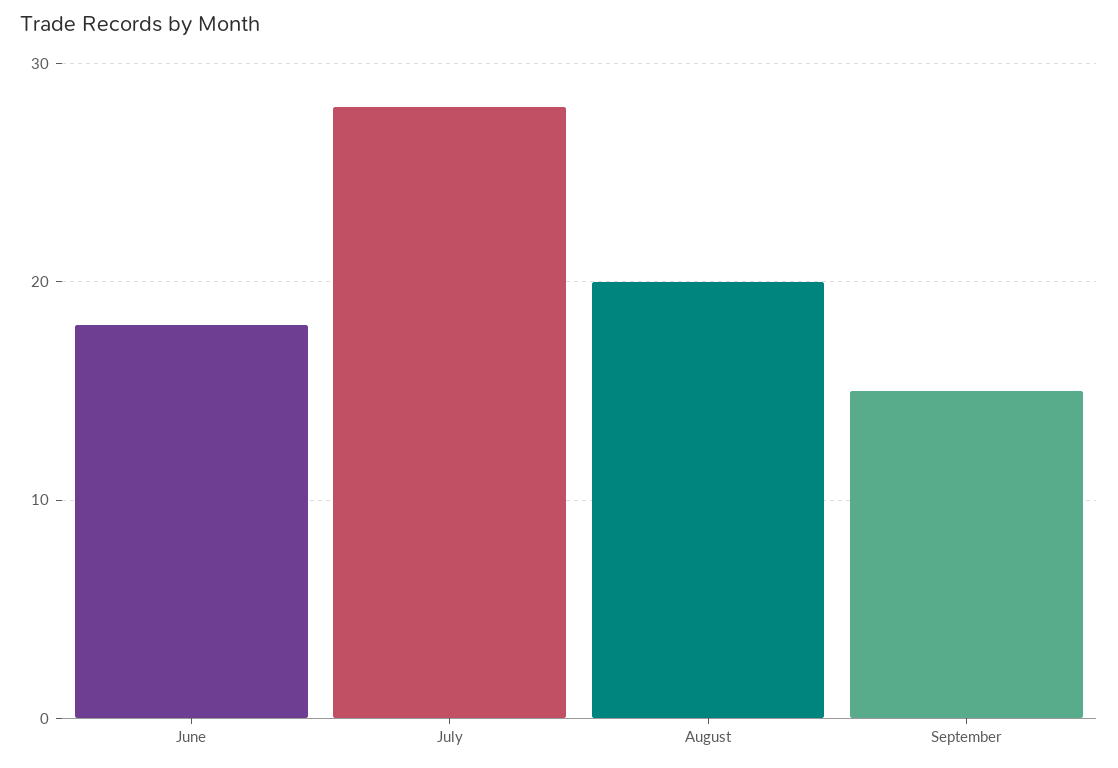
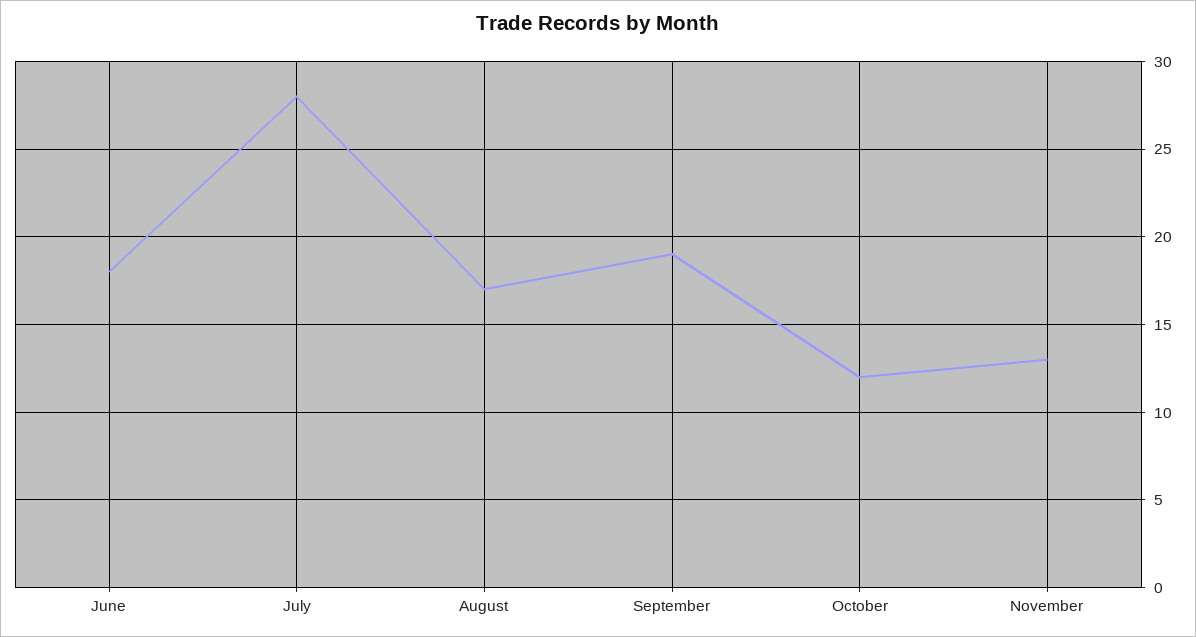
August: 20 -> 17
September: 15 -> 19
October: none -> 12
November: none -> 13

